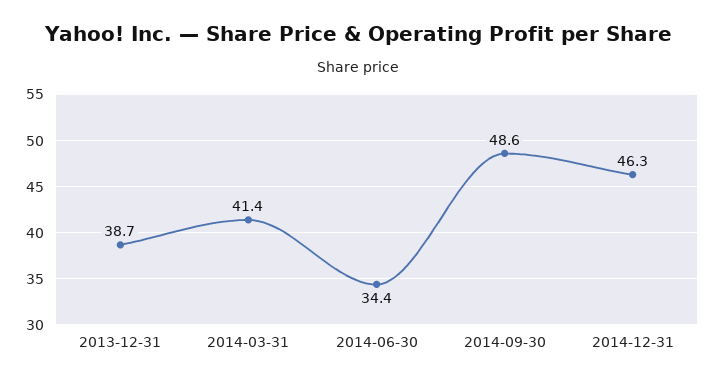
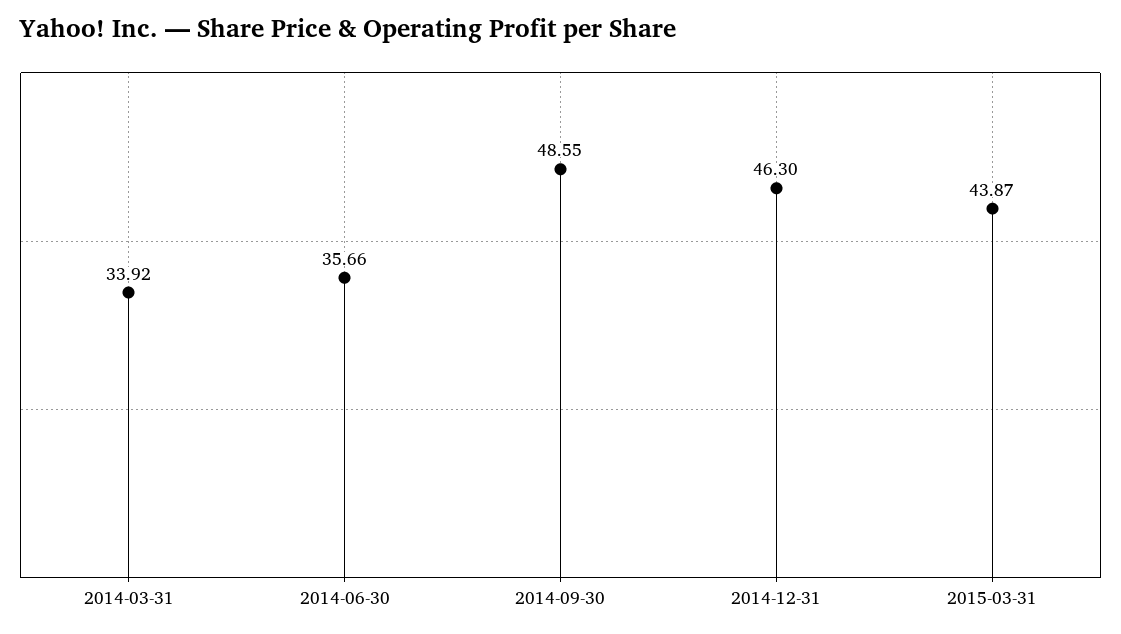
2013-12-31: 38.7 -> none
2014-03-31: 41.4 -> 33.92
2014-06-30: 34.4 -> 35.66
2015-03-31: none -> 43.87

